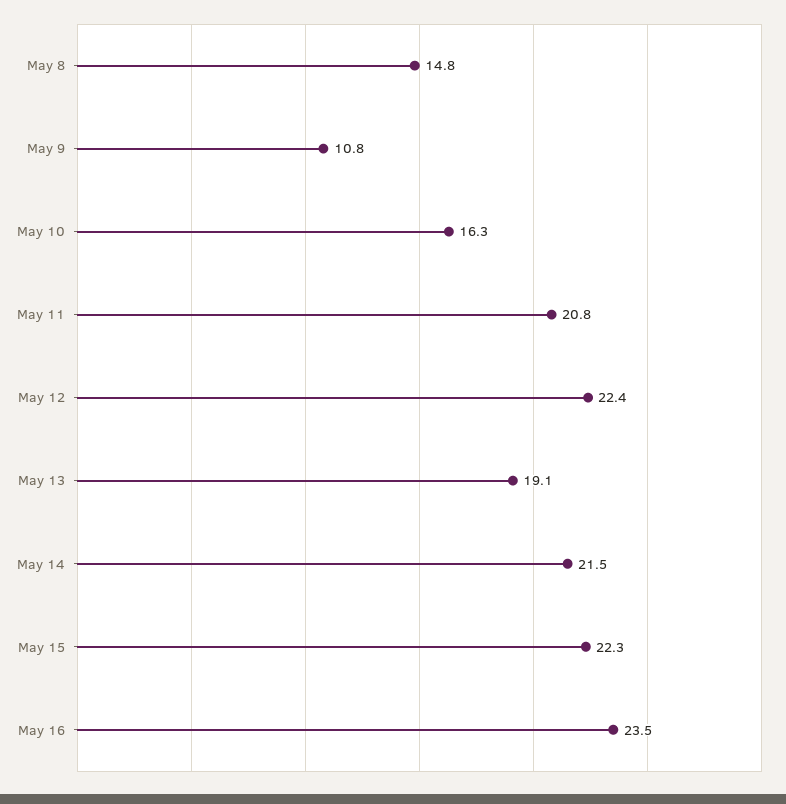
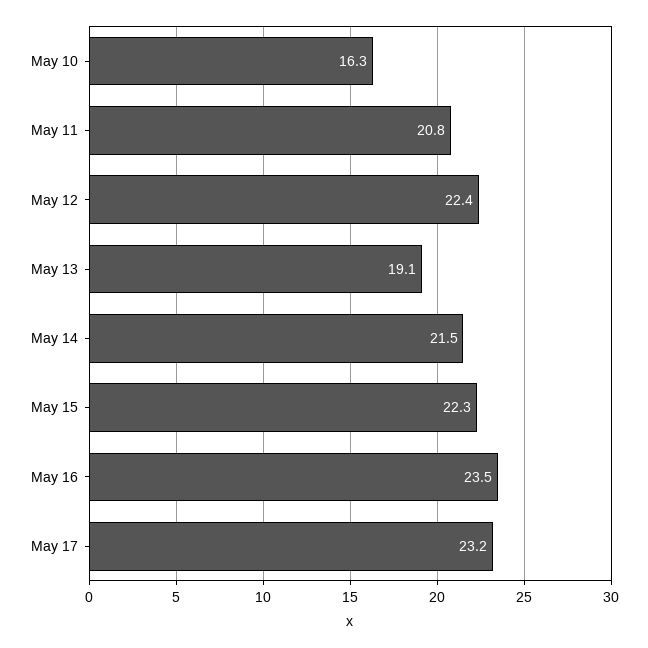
May 8: 14.8 -> none
May 9: 10.8 -> none
May 17: none -> 23.2

